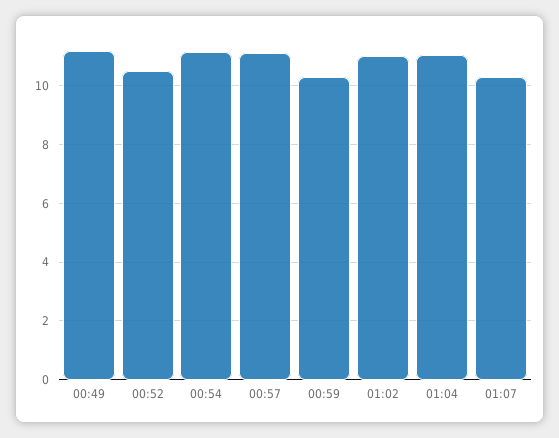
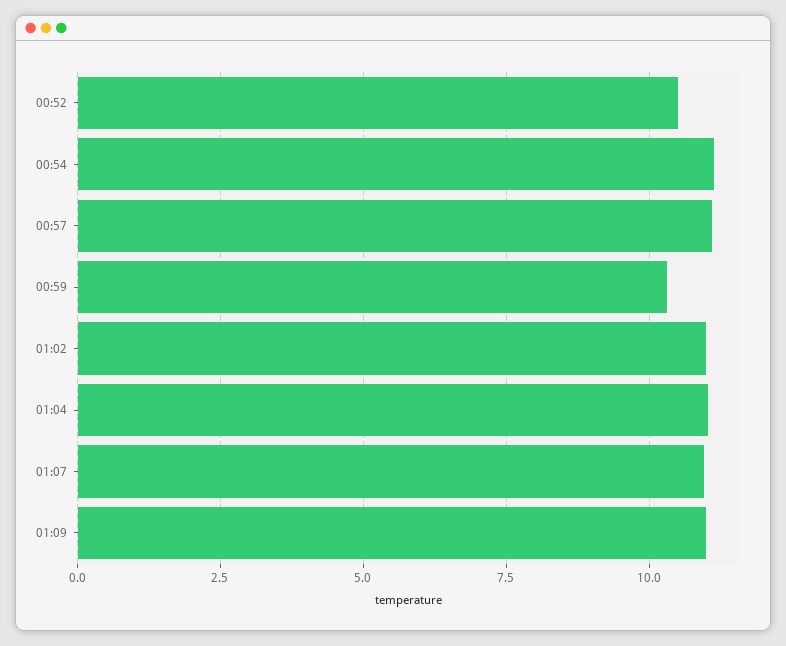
00:49: 11.25 -> none
01:07: 10.25 -> 11
01:09: none -> 11

